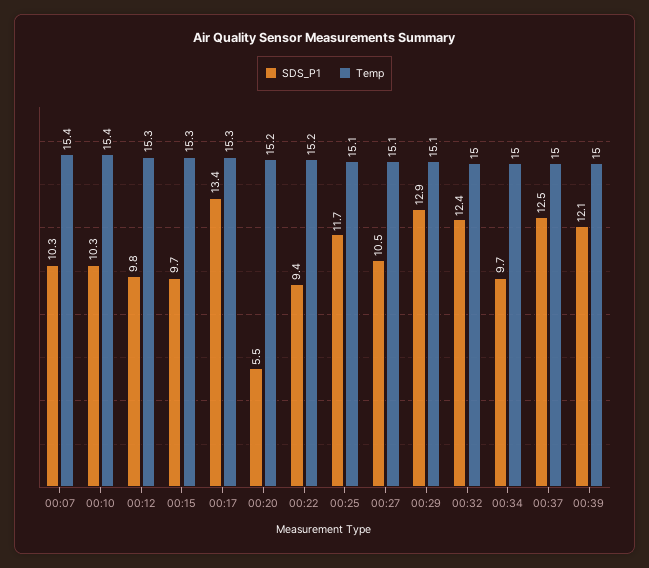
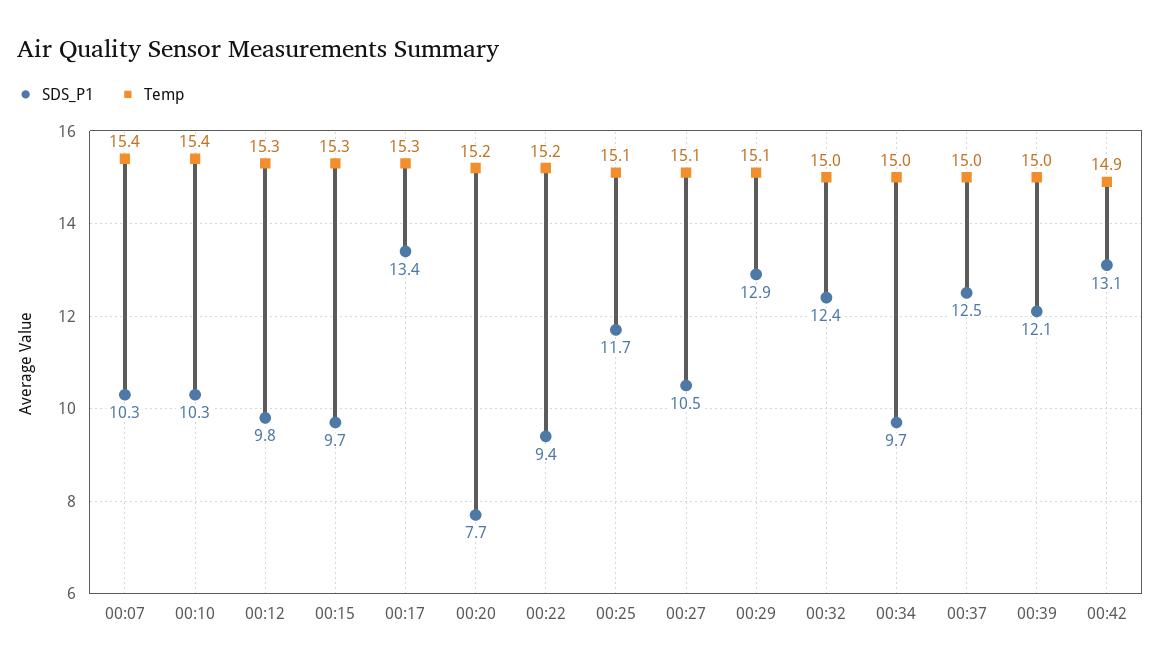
SDS_P1, 00:20: 5.5 -> 7.7
SDS_P1, 00:42: none -> 13.1
Temp, 00:42: none -> 14.9

